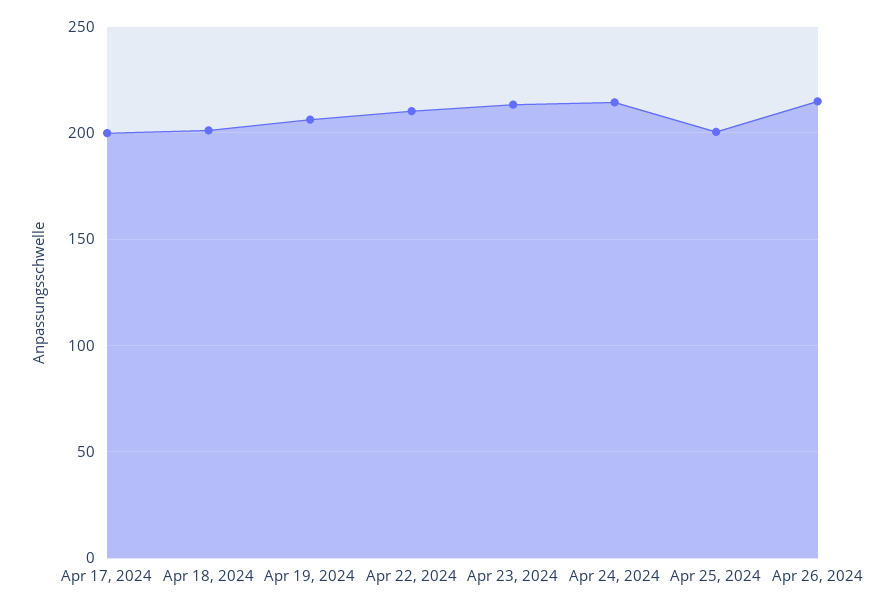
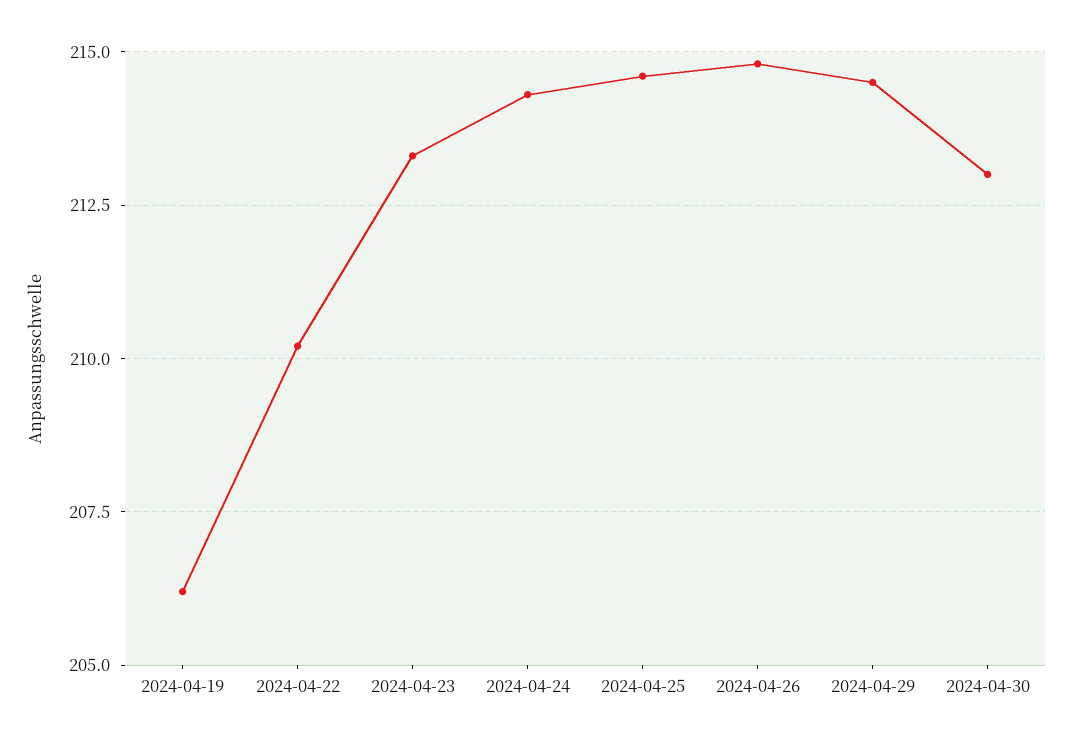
Apr 17, 2024: 200 -> none
Apr 18, 2024: 200 -> none
Apr 25, 2024: 200 -> 214.5
2024-04-29: none -> 214.5
2024-04-30: none -> 213

